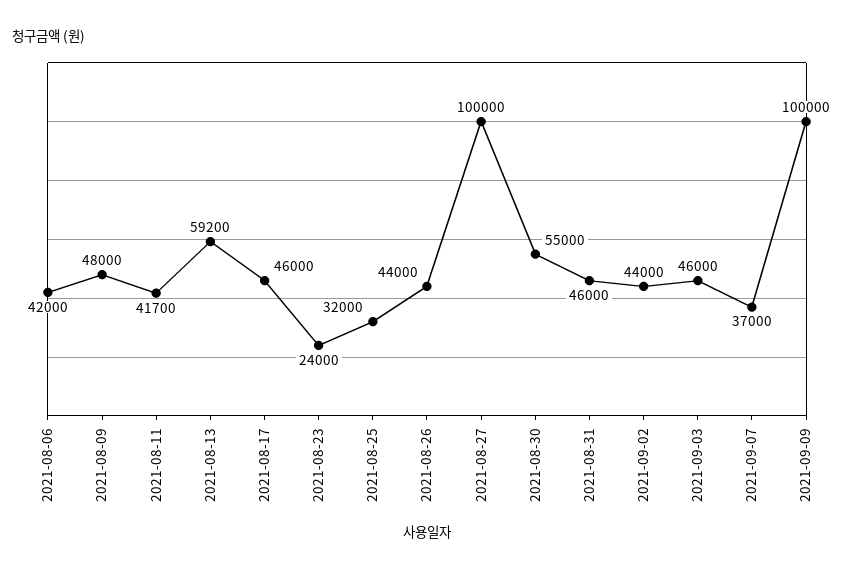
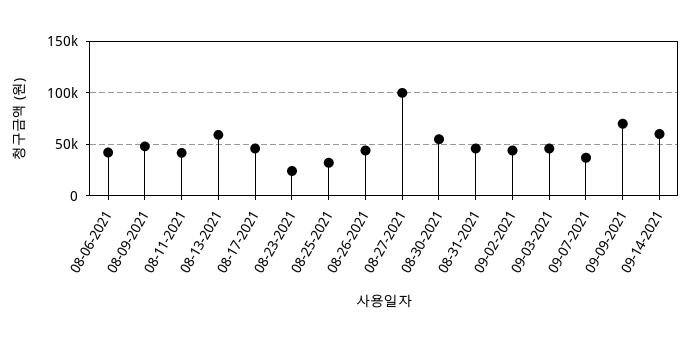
2021-09-09: 100000 -> 70000
09-14-2021: none -> 60000

